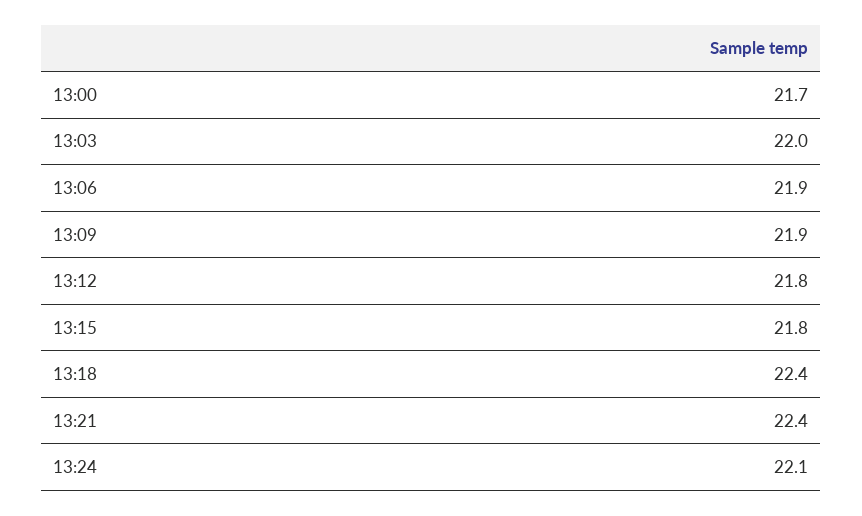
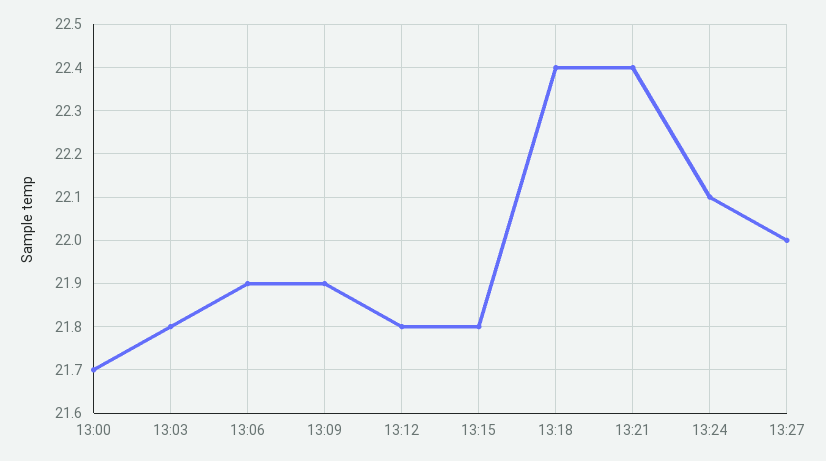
13:03: 22 -> 21.8
13:27: none -> 22

